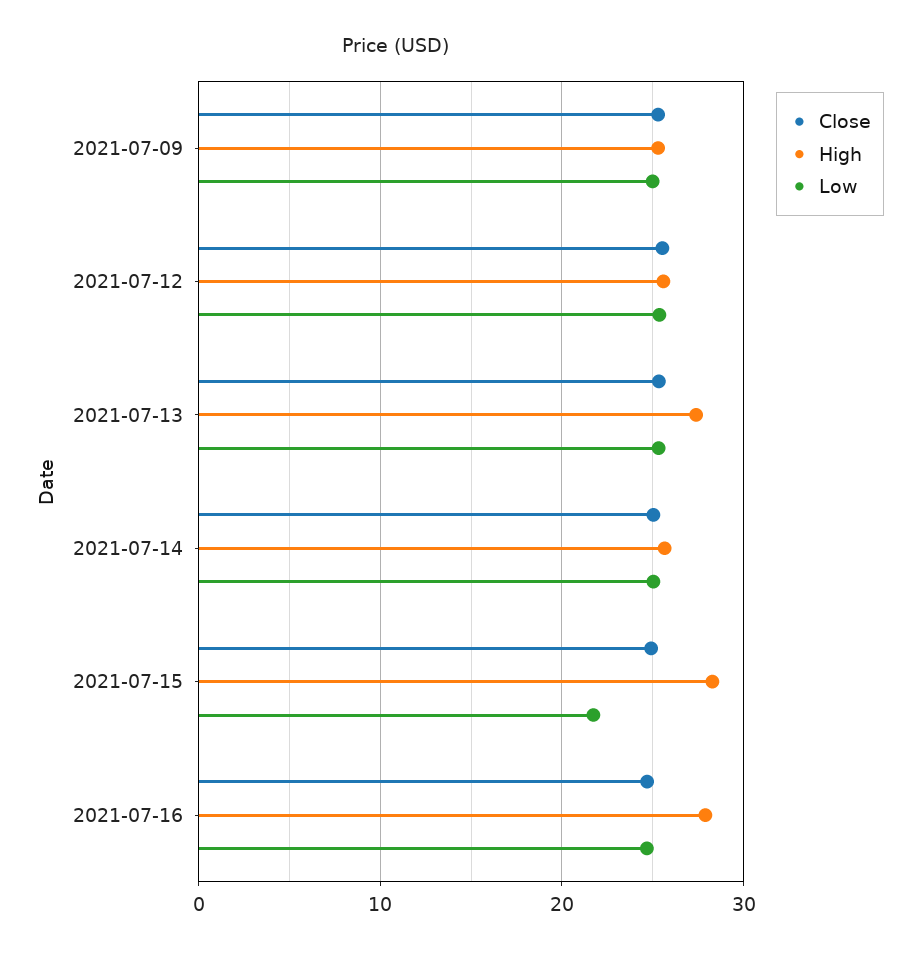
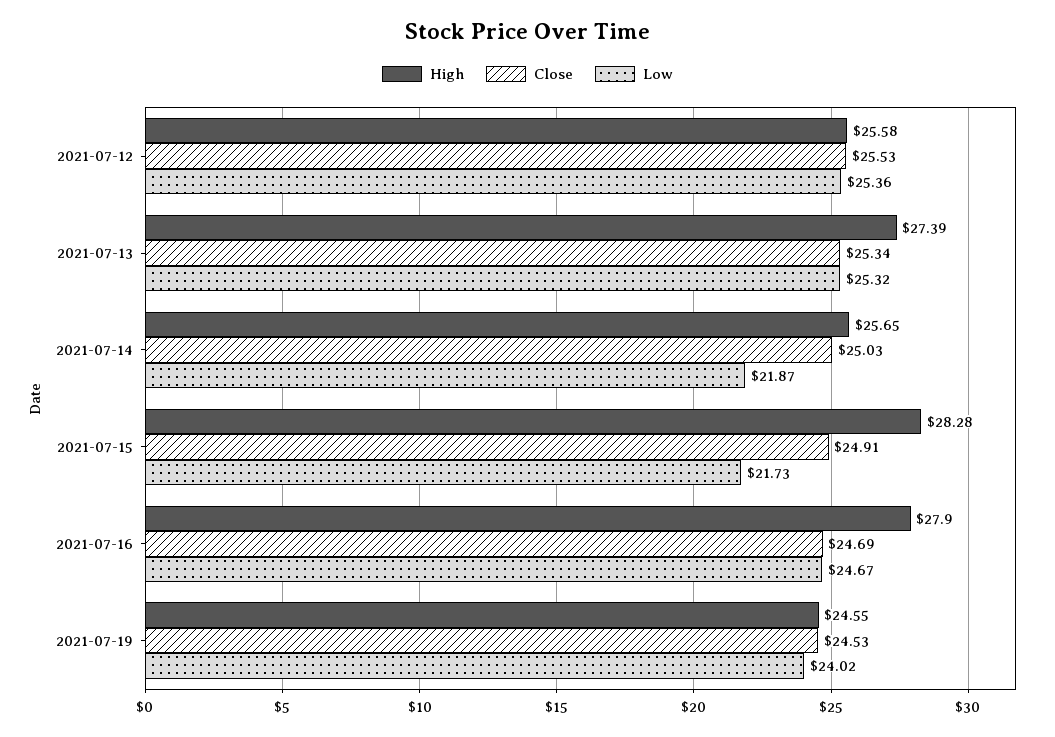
Close, 2021-07-09: 25 -> none
High, 2021-07-09: 25 -> none
Low, 2021-07-09: 25 -> none
Low, 2021-07-14: 25 -> 21.87
High, 2021-07-19: none -> 24.55
Close, 2021-07-19: none -> 24.53
Low, 2021-07-19: none -> 24.02

